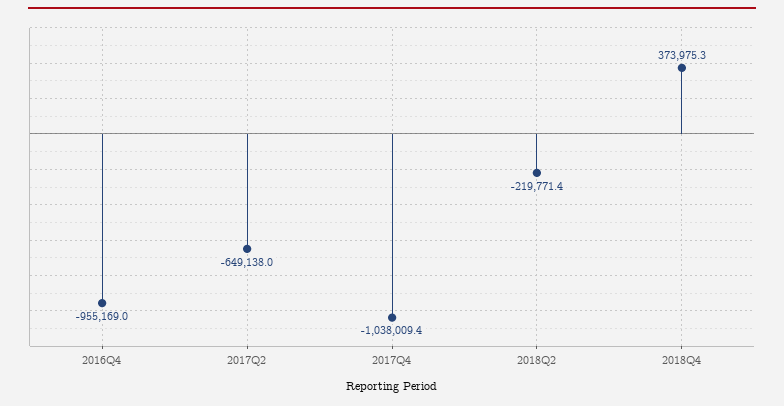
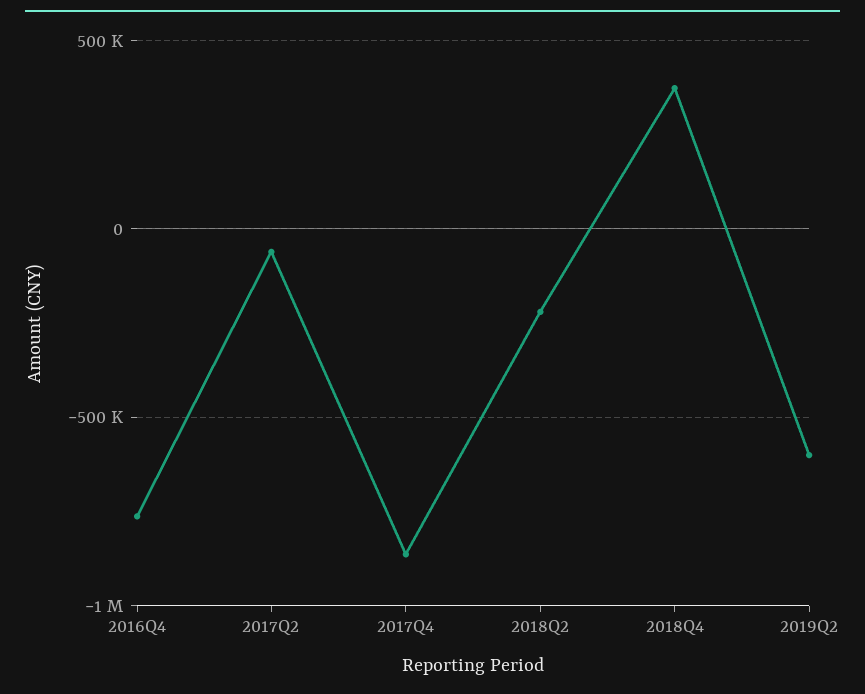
2016Q4: -955169 -> -750000
2017Q2: -649138 -> -50000
2017Q4: -1038009.4 -> -850000
2019Q2: none -> -600000

